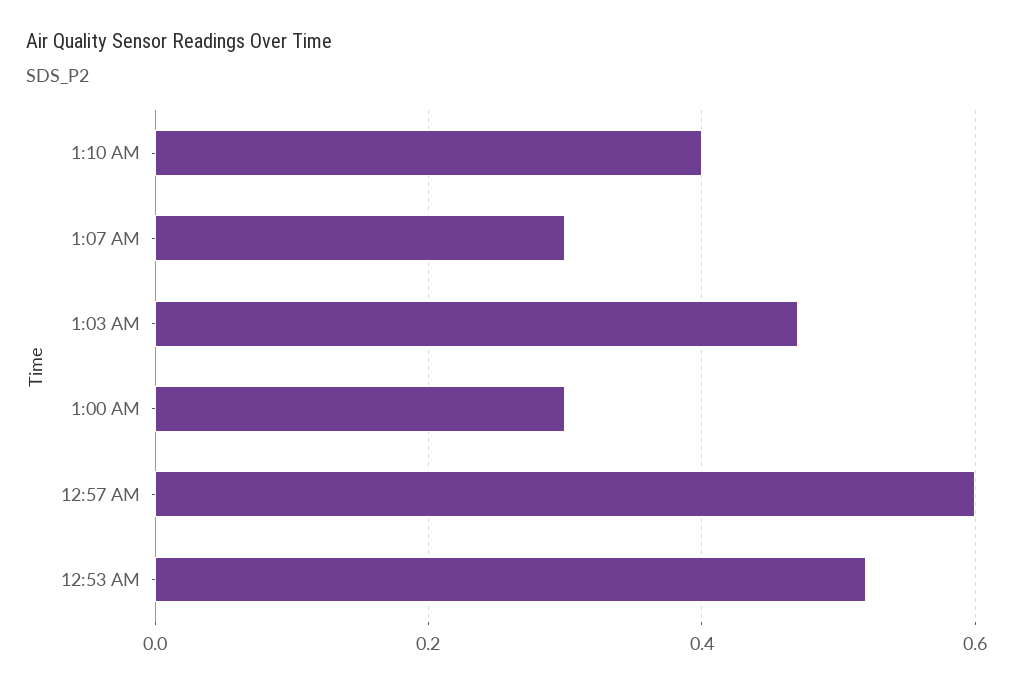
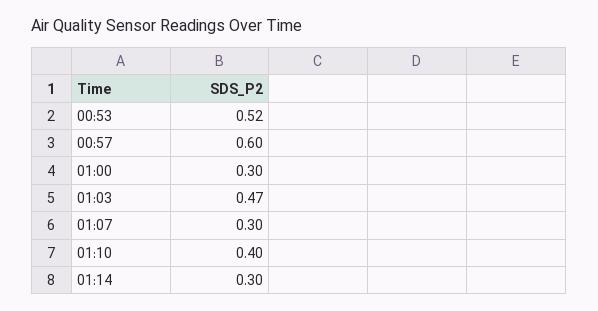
01:14: none -> 0.3

